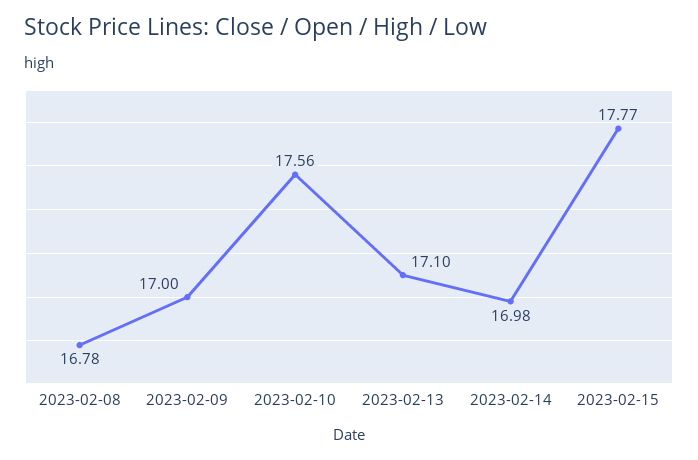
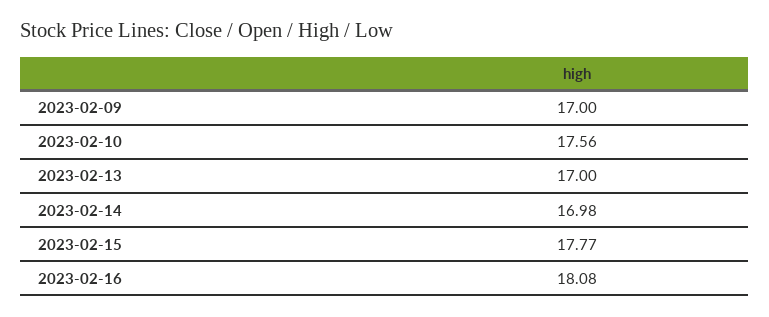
2023-02-08: 16.78 -> none
2023-02-13: 17.1 -> 17
2023-02-16: none -> 18.08

